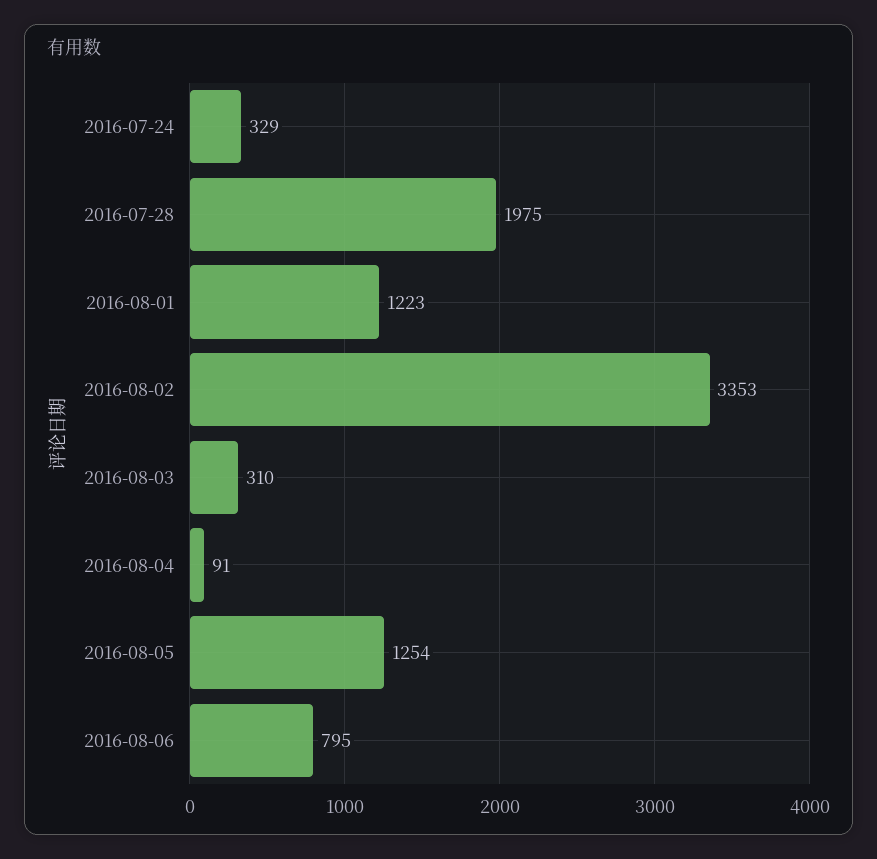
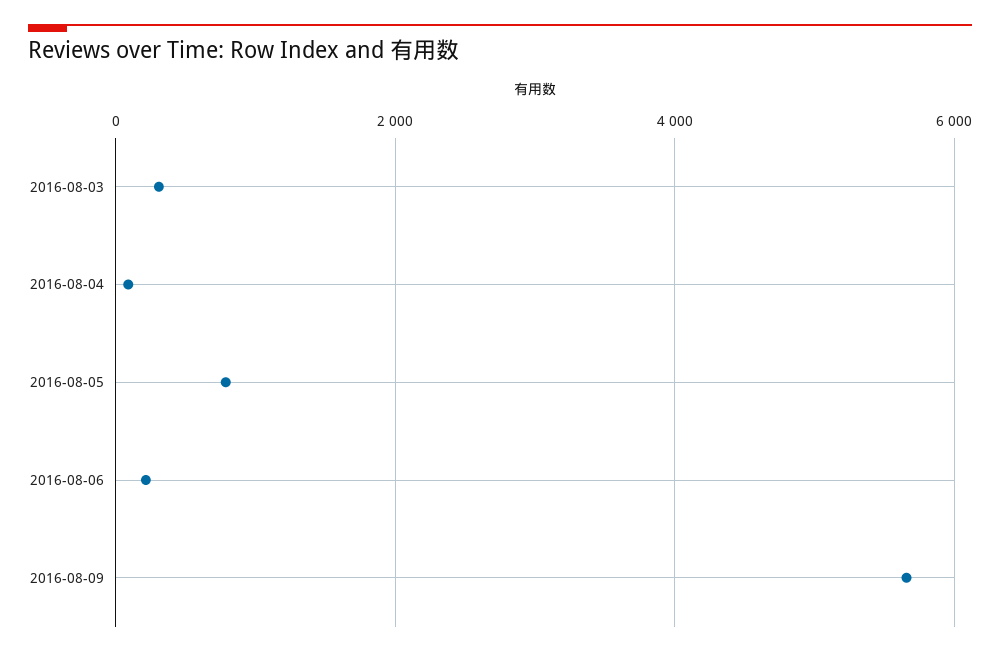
2016-07-24: 329 -> none
2016-07-28: 1975 -> none
2016-08-01: 1223 -> none
2016-08-02: 3353 -> none
2016-08-05: 1254 -> 800
2016-08-06: 795 -> 200
2016-08-09: none -> 5600

